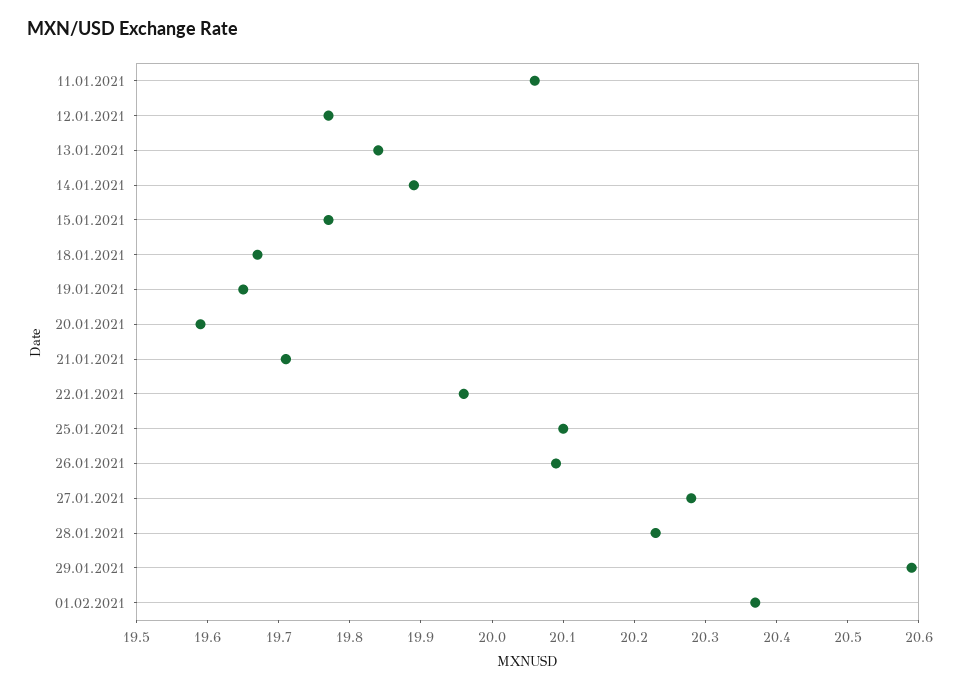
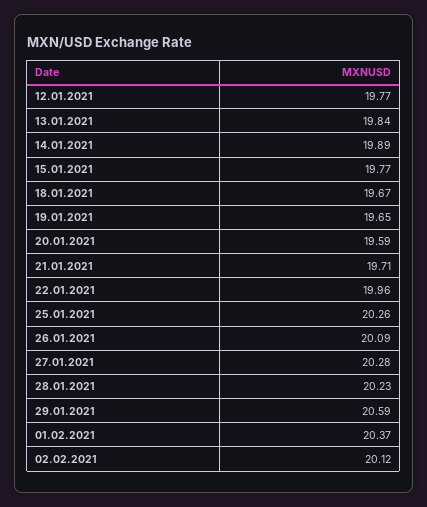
11.01.2021: 20.05 -> none
25.01.2021: 20.1 -> 20.26
02.02.2021: none -> 20.12

